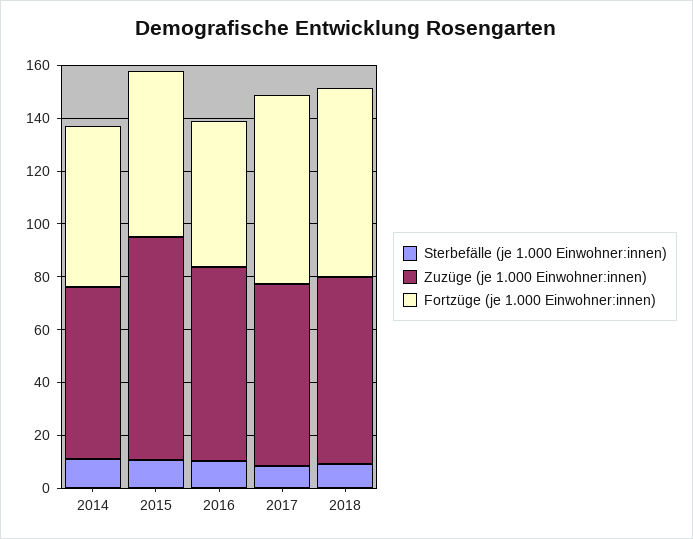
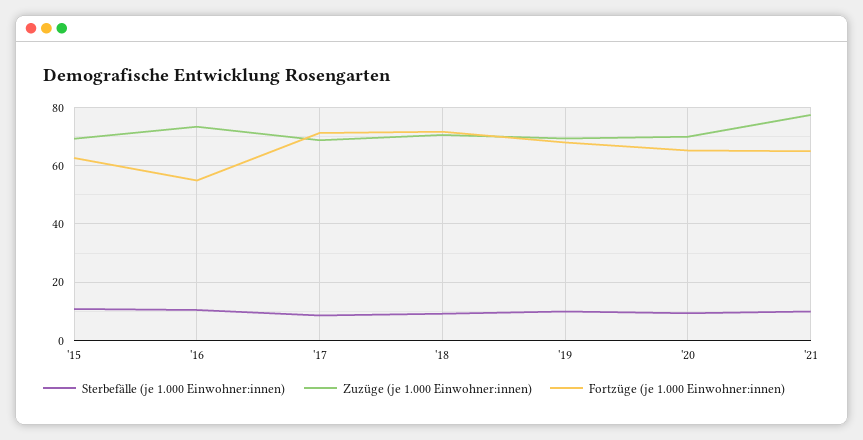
Sterbefälle (je 1.000 Einwohner:innen), 2014: 10 -> none
Zuzüge (je 1.000 Einwohner:innen), 2014: 65 -> none
Fortzüge (je 1.000 Einwohner:innen), 2014: 60 -> none
Zuzüge (je 1.000 Einwohner:innen), 2015: 85 -> 70
Sterbefälle (je 1.000 Einwohner:innen), '19: none -> 10
Zuzüge (je 1.000 Einwohner:innen), '19: none -> 70
Fortzüge (je 1.000 Einwohner:innen), '19: none -> 67.5
Sterbefälle (je 1.000 Einwohner:innen), '20: none -> 10
Zuzüge (je 1.000 Einwohner:innen), '20: none -> 70
Fortzüge (je 1.000 Einwohner:innen), '20: none -> 65
Sterbefälle (je 1.000 Einwohner:innen), '21: none -> 10
Zuzüge (je 1.000 Einwohner:innen), '21: none -> 77.5
Fortzüge (je 1.000 Einwohner:innen), '21: none -> 65

